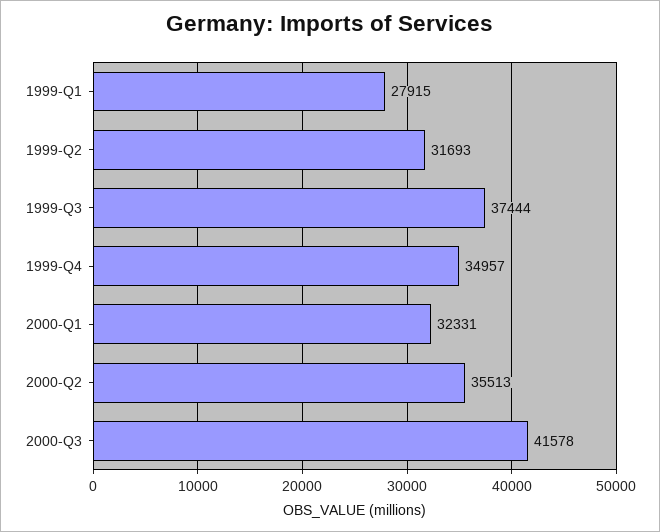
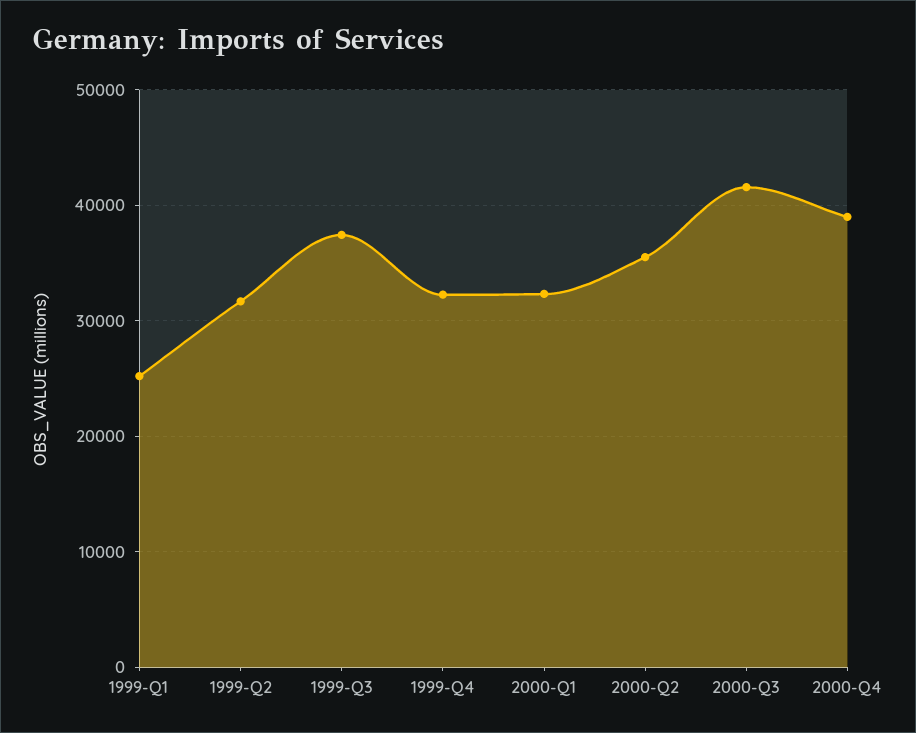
1999-Q1: 27915 -> 25000
1999-Q4: 34957 -> 32000
2000-Q4: none -> 39000

